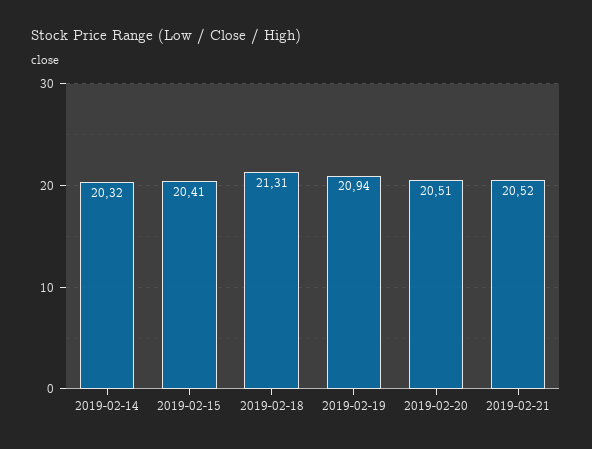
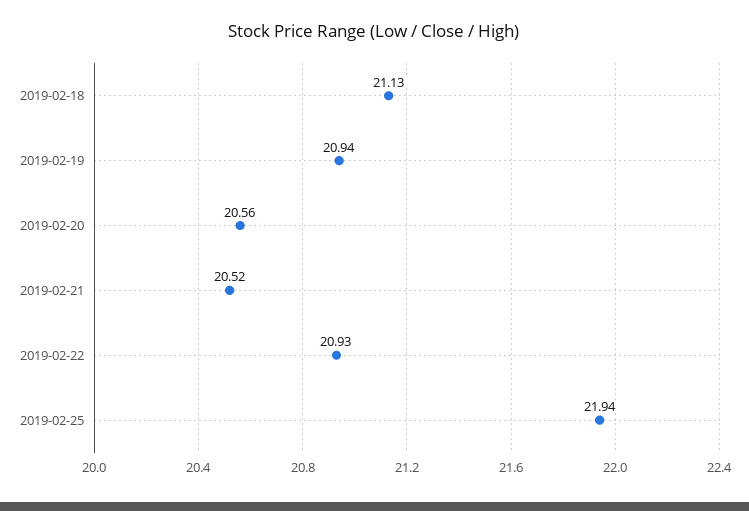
2019-02-14: 20.32 -> none
2019-02-15: 20.41 -> none
2019-02-18: 21.31 -> 21.13
2019-02-20: 20.51 -> 20.56
2019-02-22: none -> 20.93
2019-02-25: none -> 21.94

